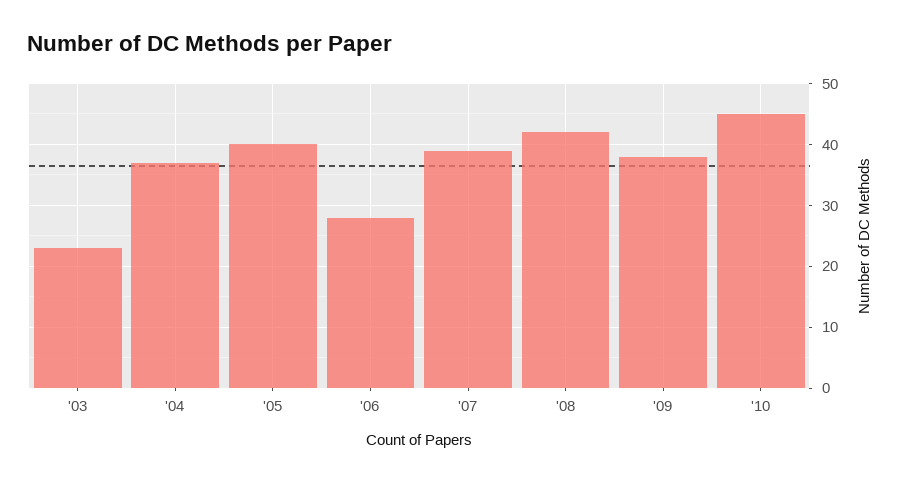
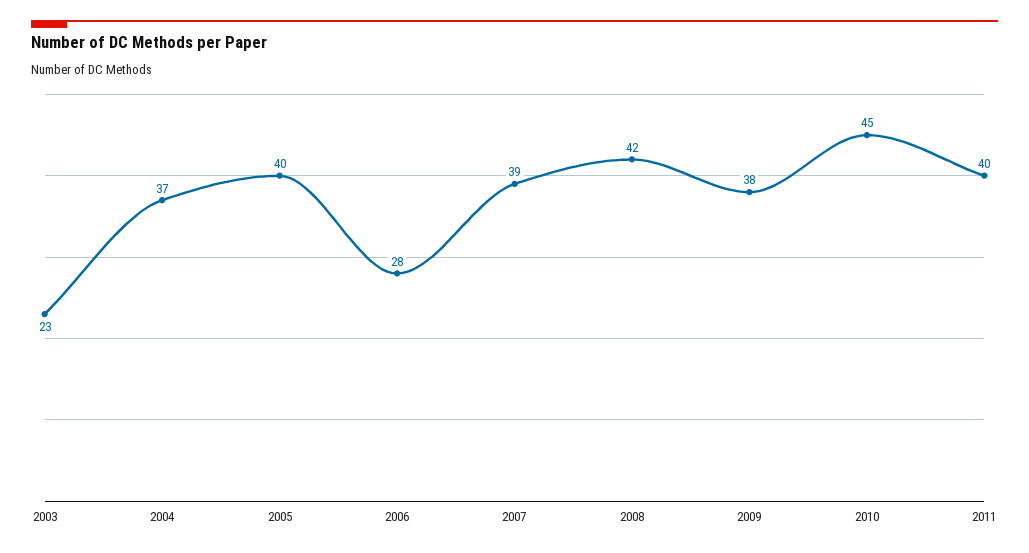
2011: none -> 40

